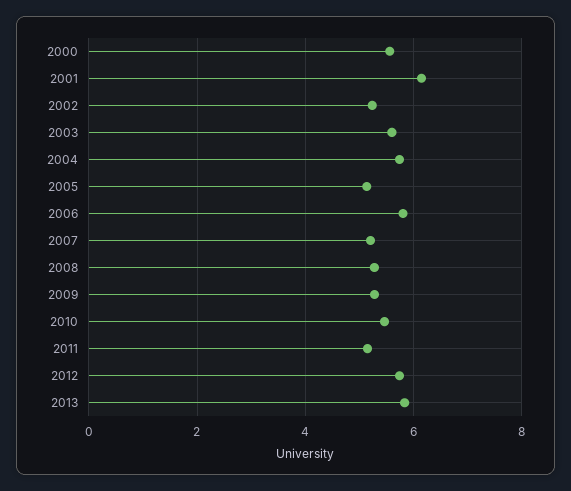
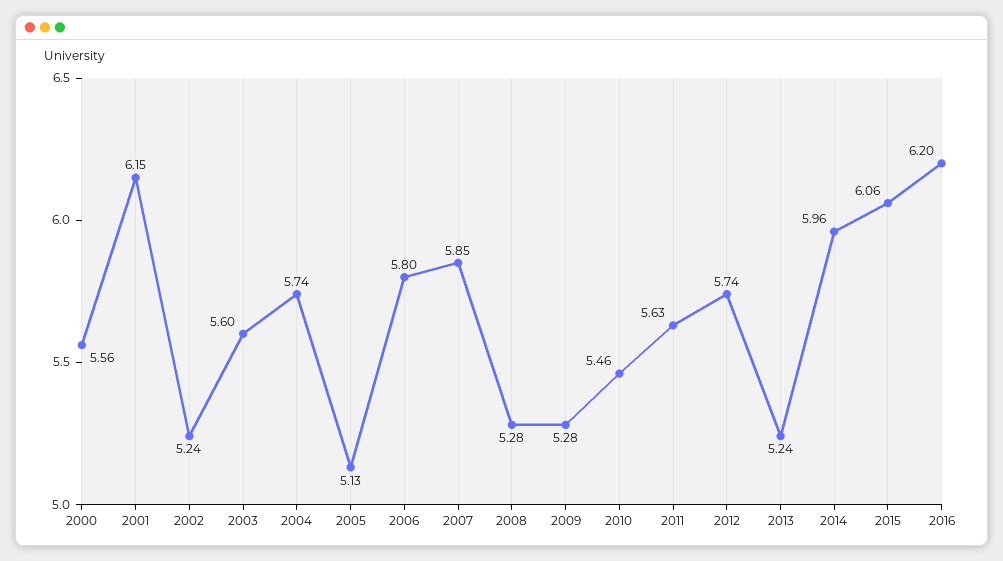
2007: 5.2 -> 5.85
2011: 5.2 -> 5.63
2013: 5.8 -> 5.24
2014: none -> 5.96
2015: none -> 6.06
2016: none -> 6.2

